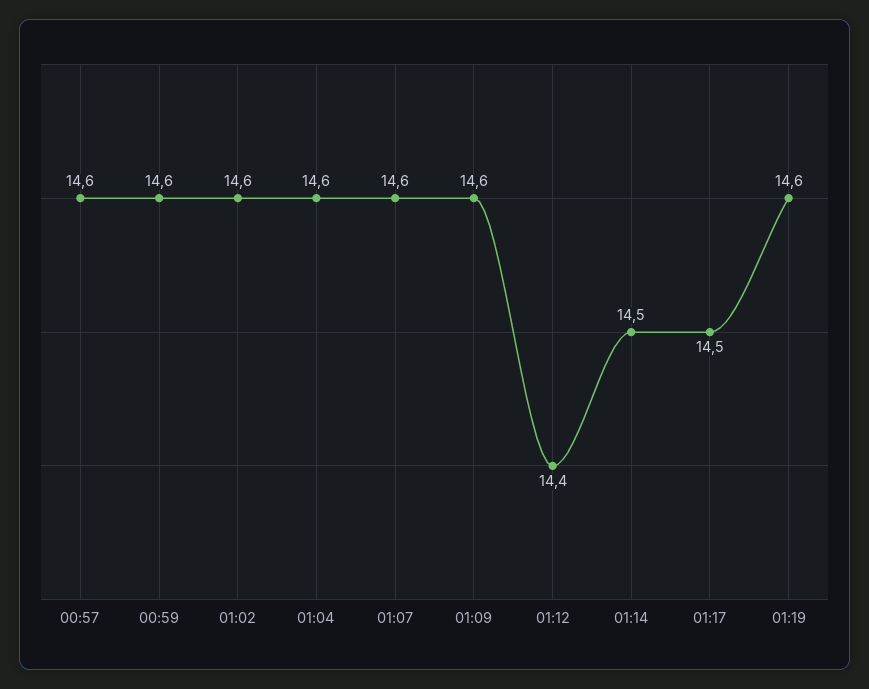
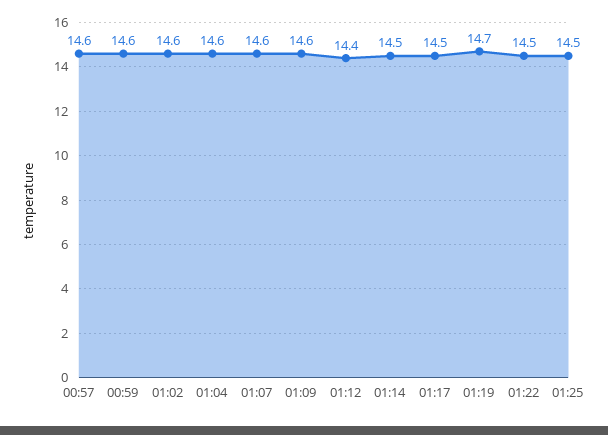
01:19: 14.6 -> 14.7
01:22: none -> 14.5
01:25: none -> 14.5

